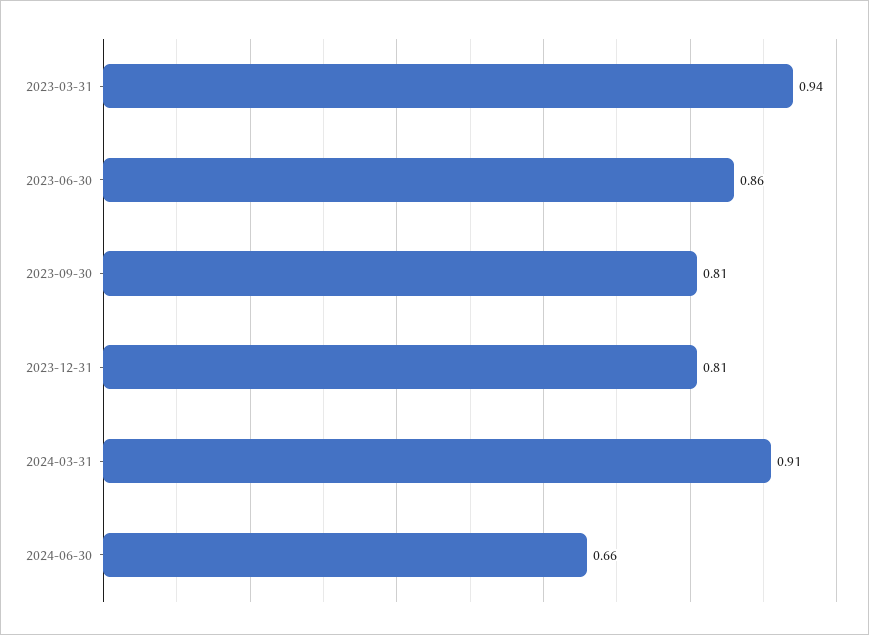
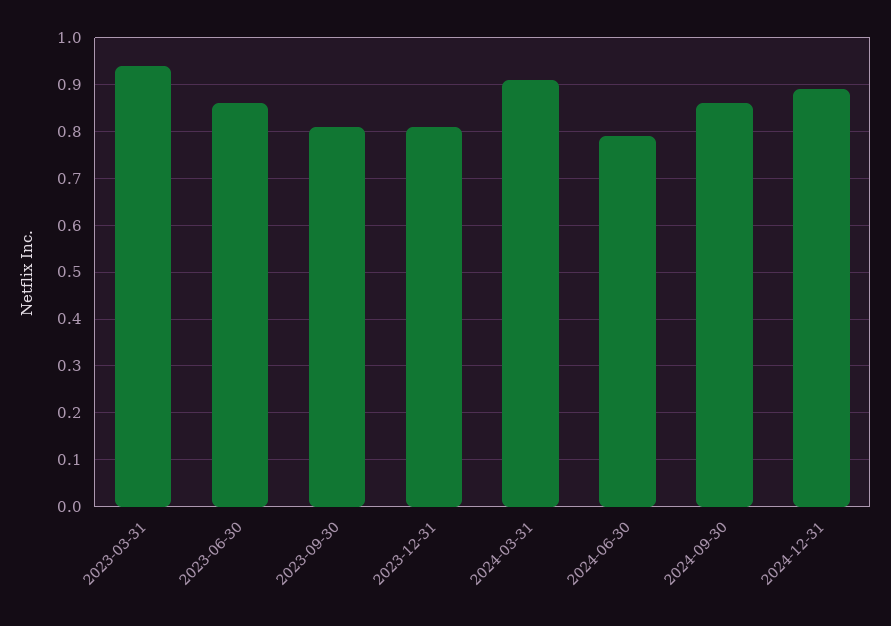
2024-06-30: 0.66 -> 0.8
2024-09-30: none -> 0.85
2024-12-31: none -> 0.9

